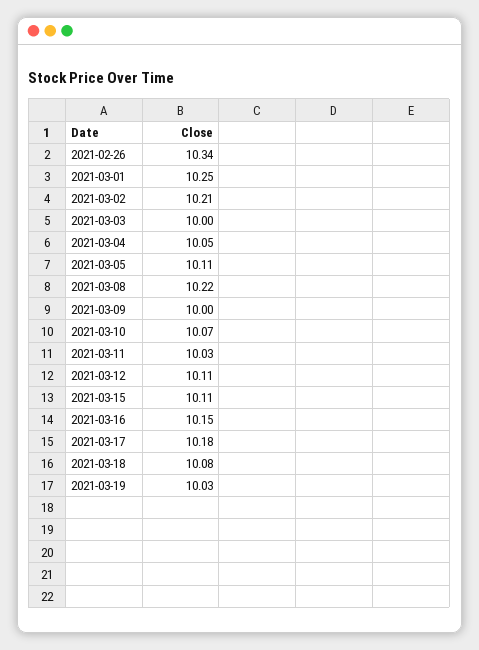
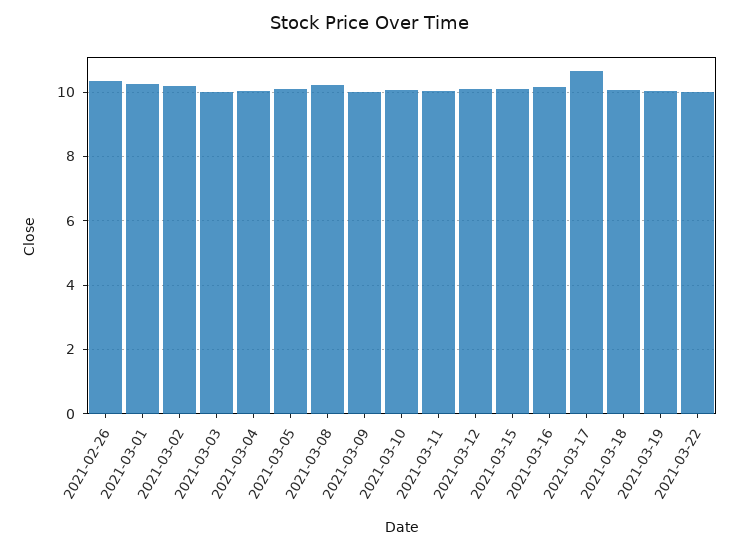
2021-03-17: 10.18 -> 10.6
2021-03-22: none -> 10

